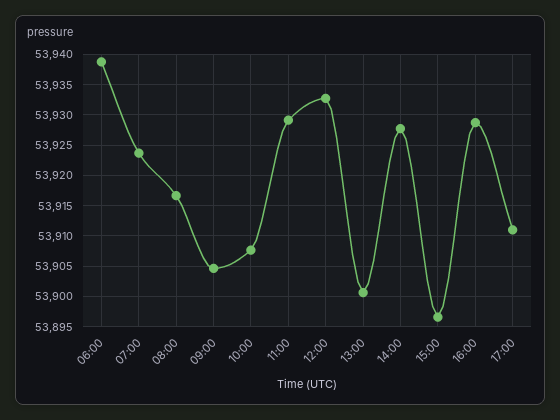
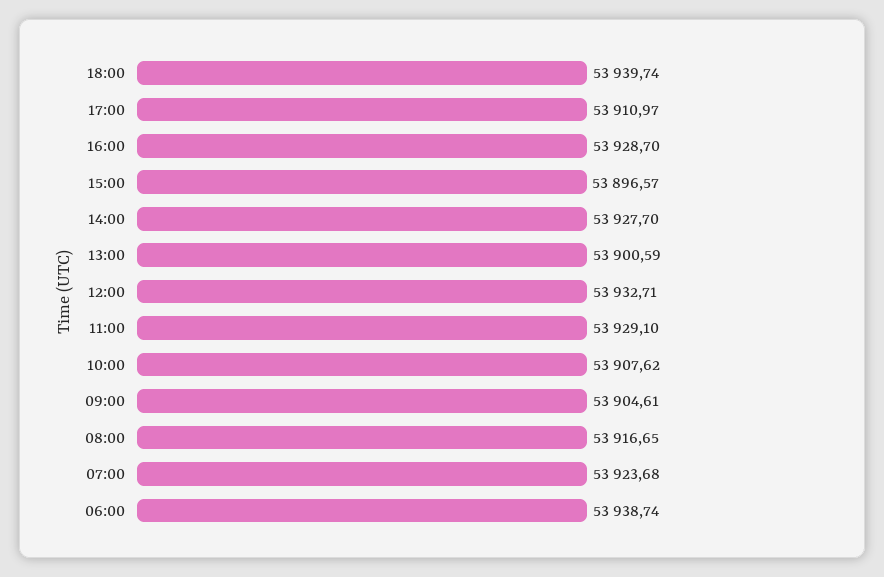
18:00: none -> 53939.74

